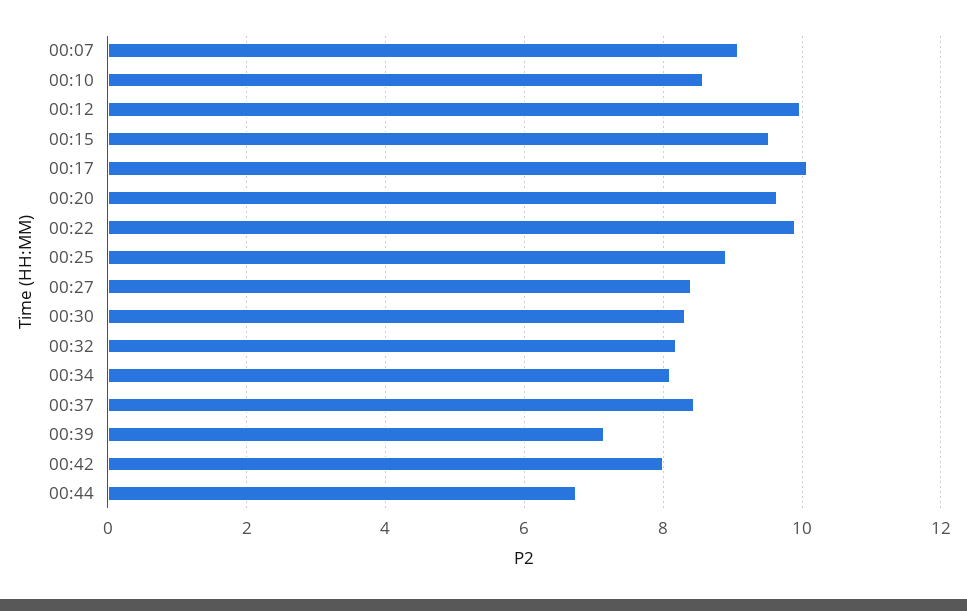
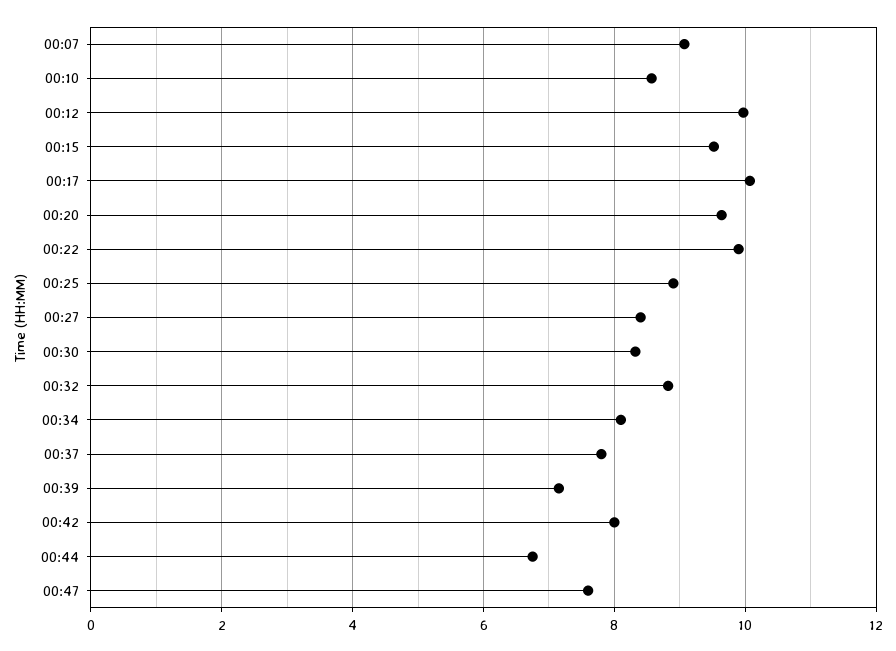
00:32: 8.2 -> 8.8
00:37: 8.4 -> 7.8
00:47: none -> 7.6

